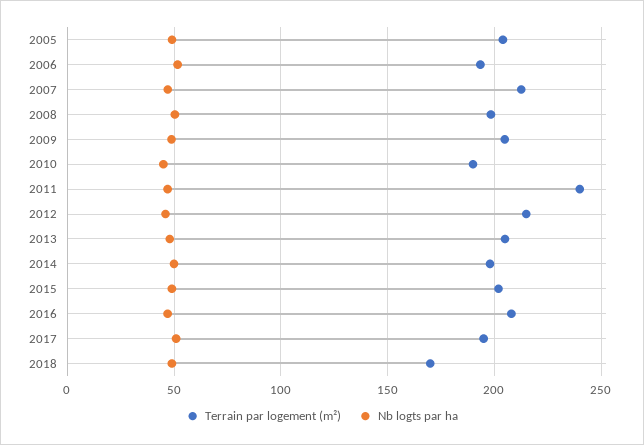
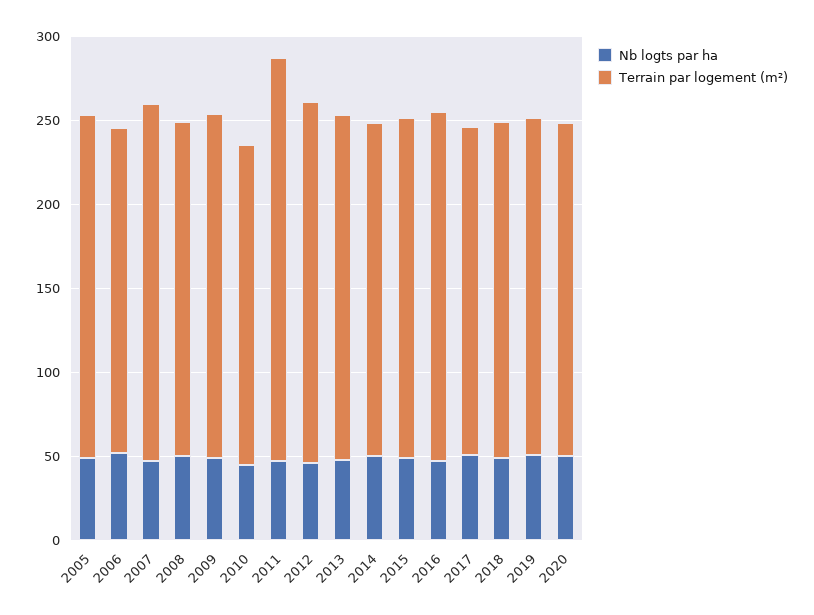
Terrain par logement (m²), 2018: 170 -> 200
Nb logts par ha, 2019: none -> 50
Terrain par logement (m²), 2019: none -> 200
Nb logts par ha, 2020: none -> 50
Terrain par logement (m²), 2020: none -> 200

